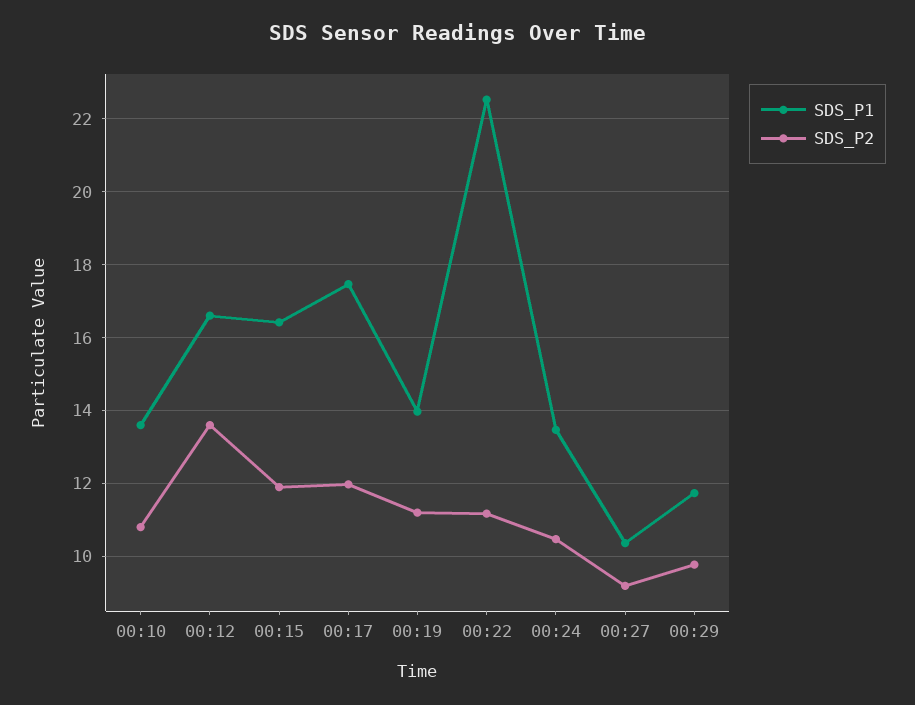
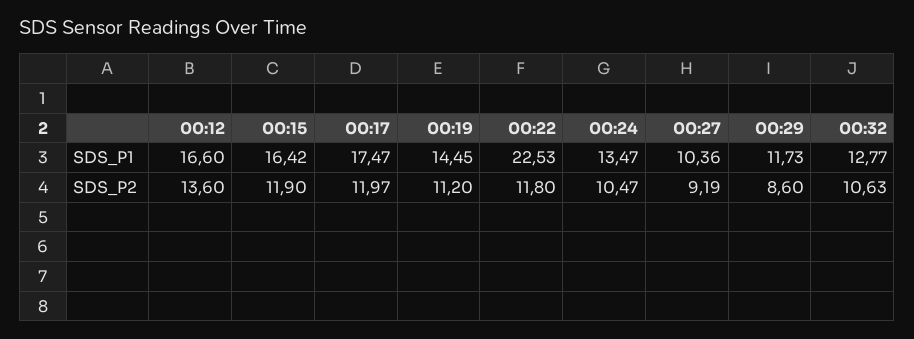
SDS_P1, 00:10: 13.6 -> none
SDS_P2, 00:10: 10.8 -> none
SDS_P1, 00:19: 14 -> 14.45
SDS_P2, 00:22: 11.2 -> 11.8
SDS_P2, 00:29: 9.8 -> 8.6
SDS_P1, 00:32: none -> 12.77
SDS_P2, 00:32: none -> 10.63

